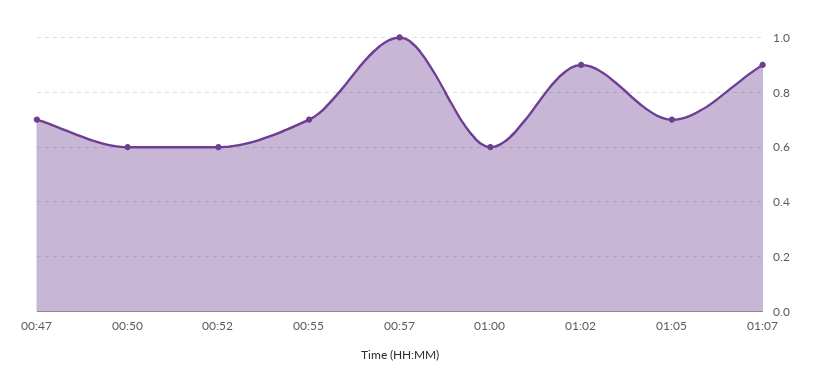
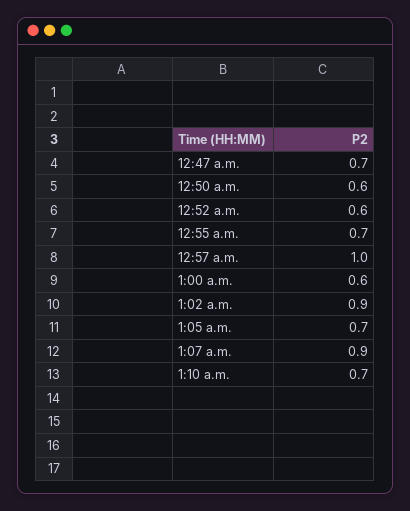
1:10 a.m.: none -> 0.7

